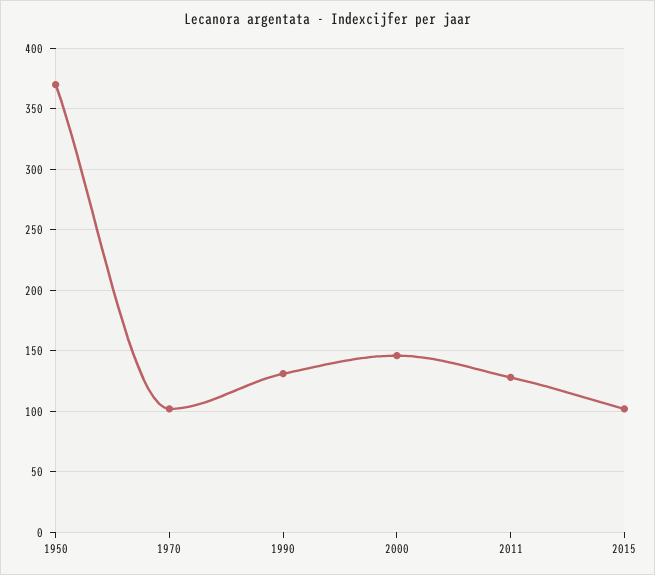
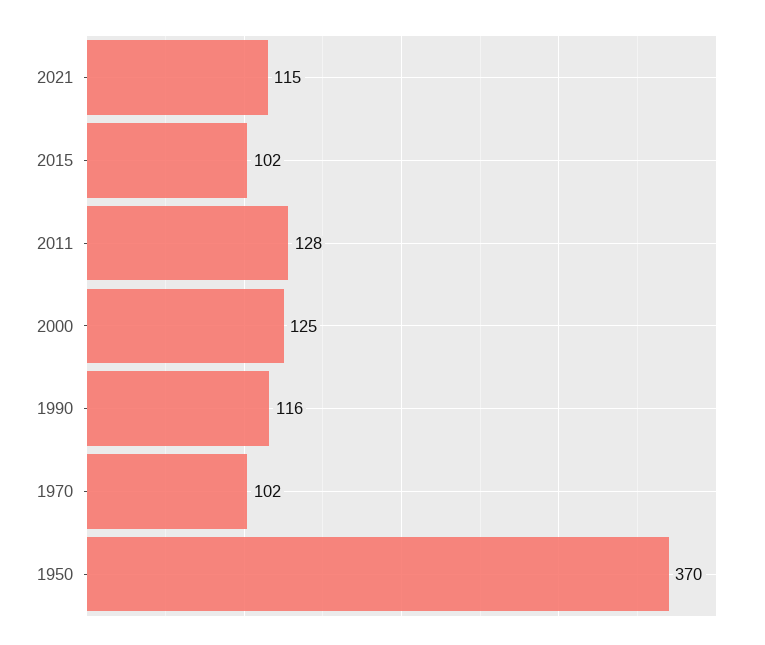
1990: 130 -> 116
2000: 145 -> 125
2021: none -> 115

